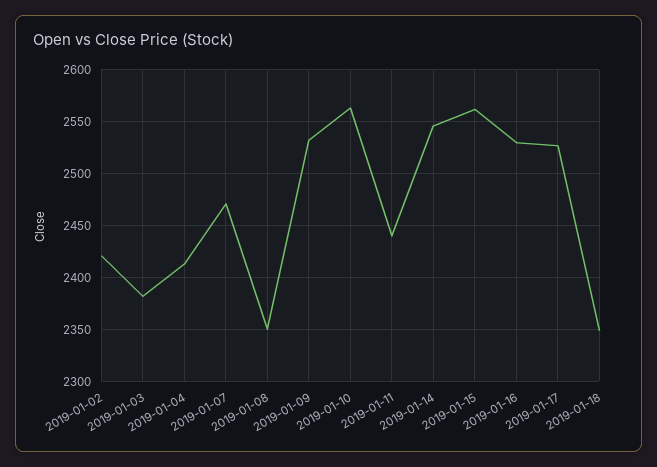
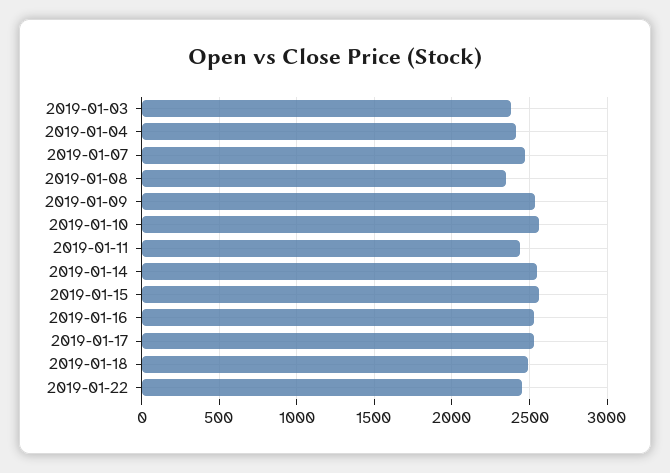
2019-01-02: 2420 -> none
2019-01-18: 2350 -> 2500
2019-01-22: none -> 2450

